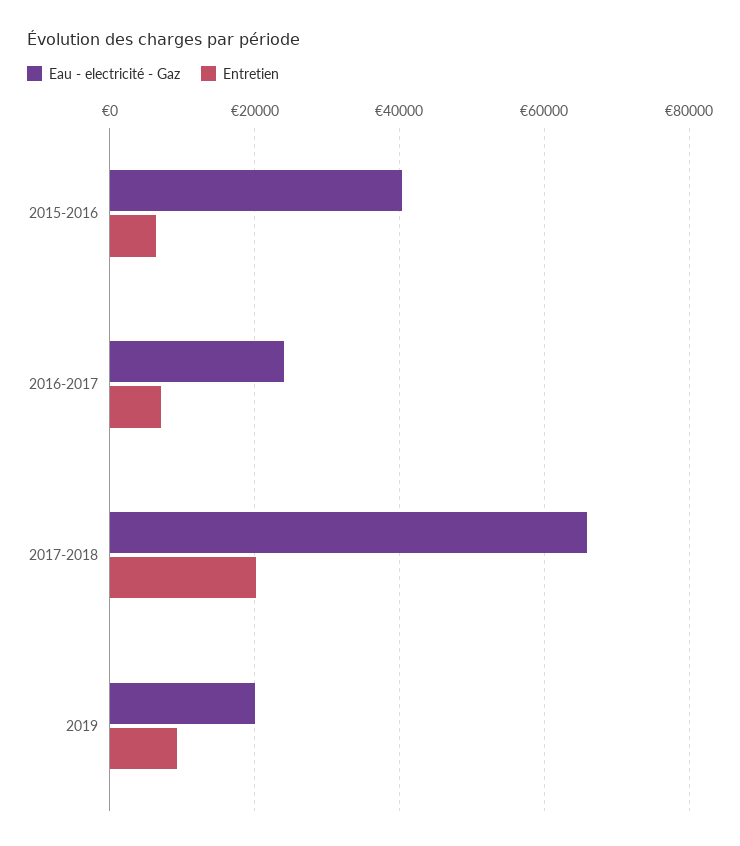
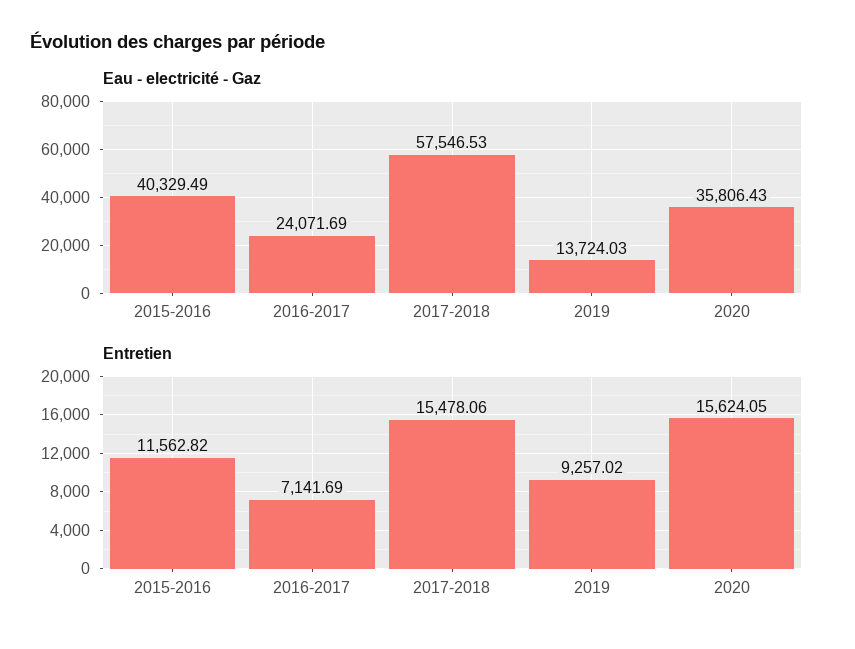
Entretien, 2015-2016: 6000 -> 11562.82
Eau - electricité - Gaz, 2017-2018: 66000 -> 57546.53
Entretien, 2017-2018: 20000 -> 15478.06
Eau - electricité - Gaz, 2019: 20000 -> 13724.03
Eau - electricité - Gaz, 2020: none -> 35806.43
Entretien, 2020: none -> 15624.05

